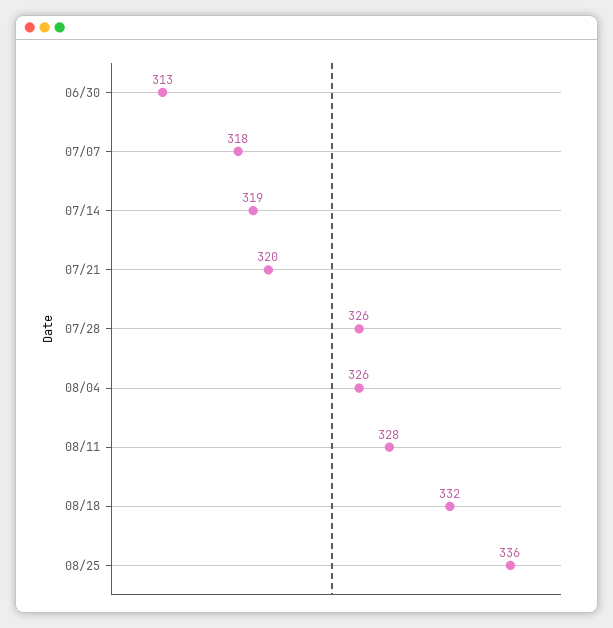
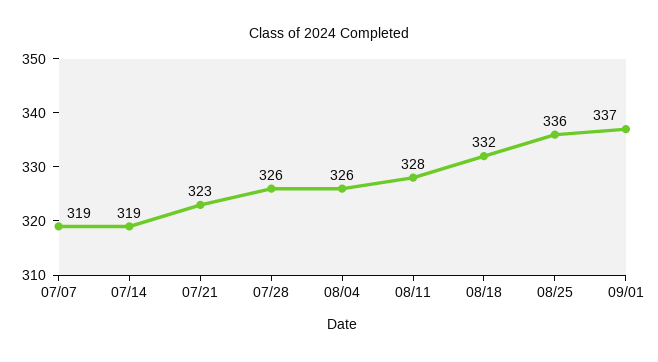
06/30: 313 -> none
07/07: 318 -> 319
07/21: 320 -> 323
09/01: none -> 337

